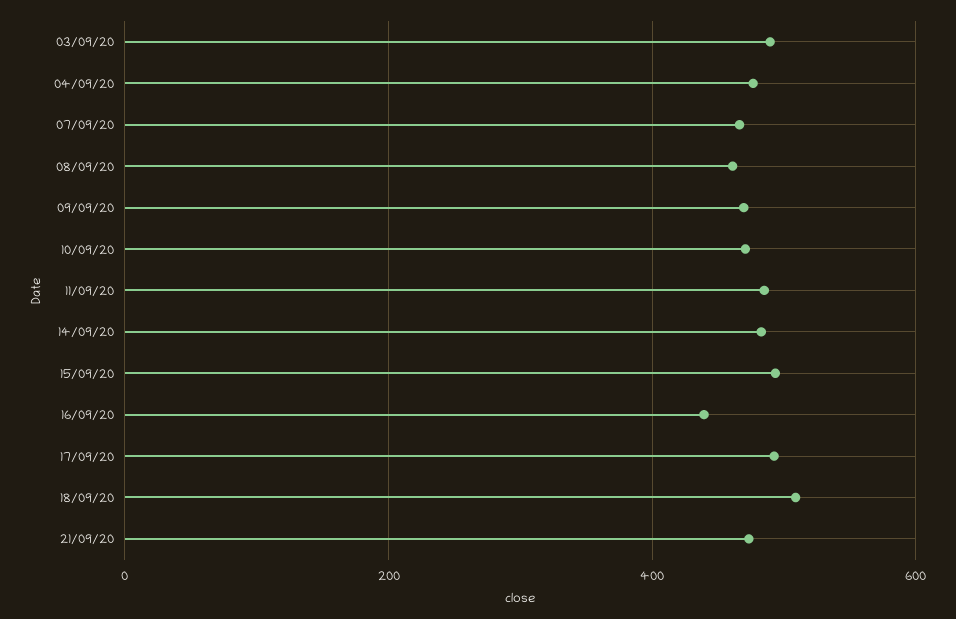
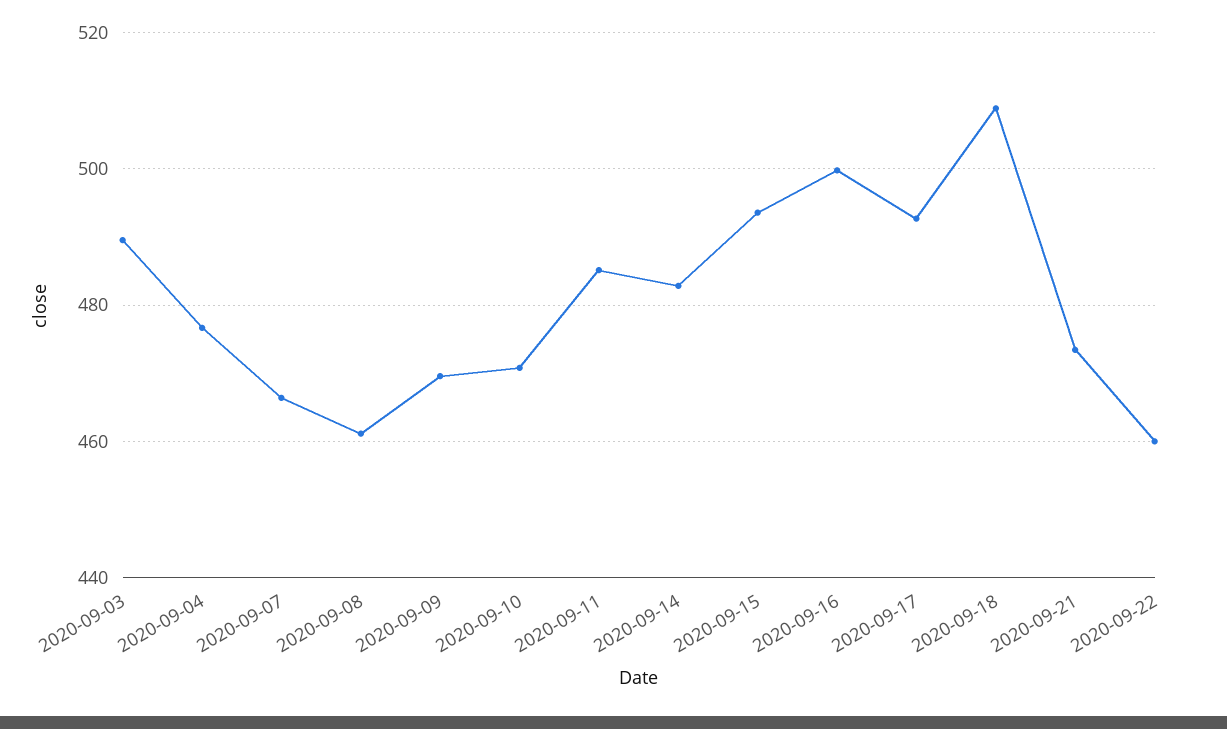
16/09/20: 440 -> 500
2020-09-22: none -> 460

